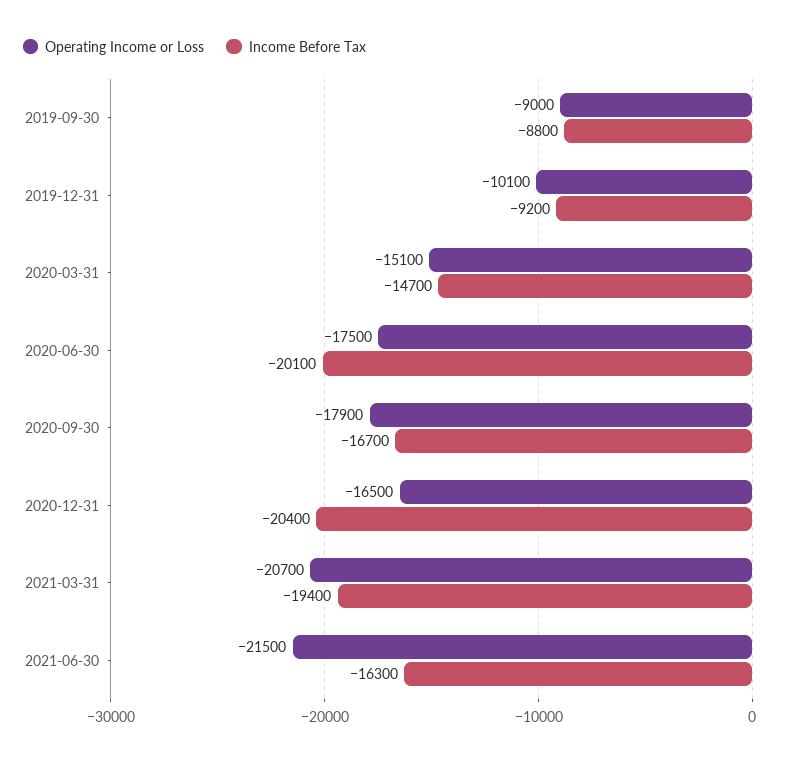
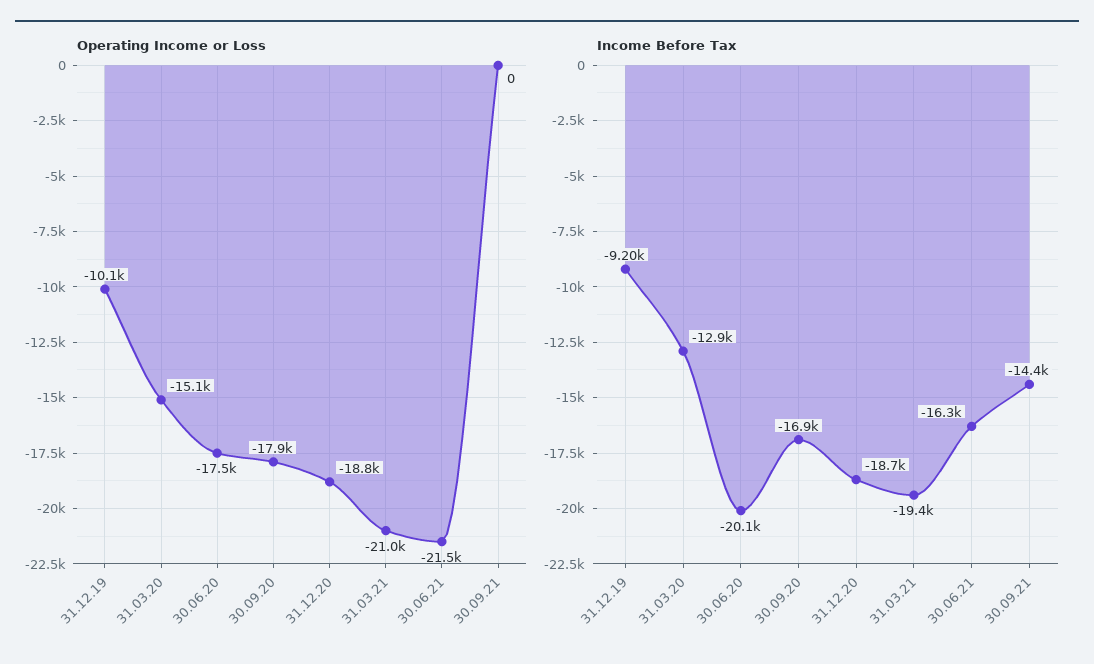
Operating Income or Loss, 2019-09-30: -9000 -> none
Income Before Tax, 2019-09-30: -8800 -> none
Income Before Tax, 2020-03-31: -14700 -> -12900
Income Before Tax, 2020-09-30: -16700 -> -16900
Operating Income or Loss, 2020-12-31: -16500 -> -18800
Income Before Tax, 2020-12-31: -20400 -> -18700
Operating Income or Loss, 2021-03-31: -20700 -> -21000
Operating Income or Loss, 30.09.21: none -> 0
Income Before Tax, 30.09.21: none -> -14400

